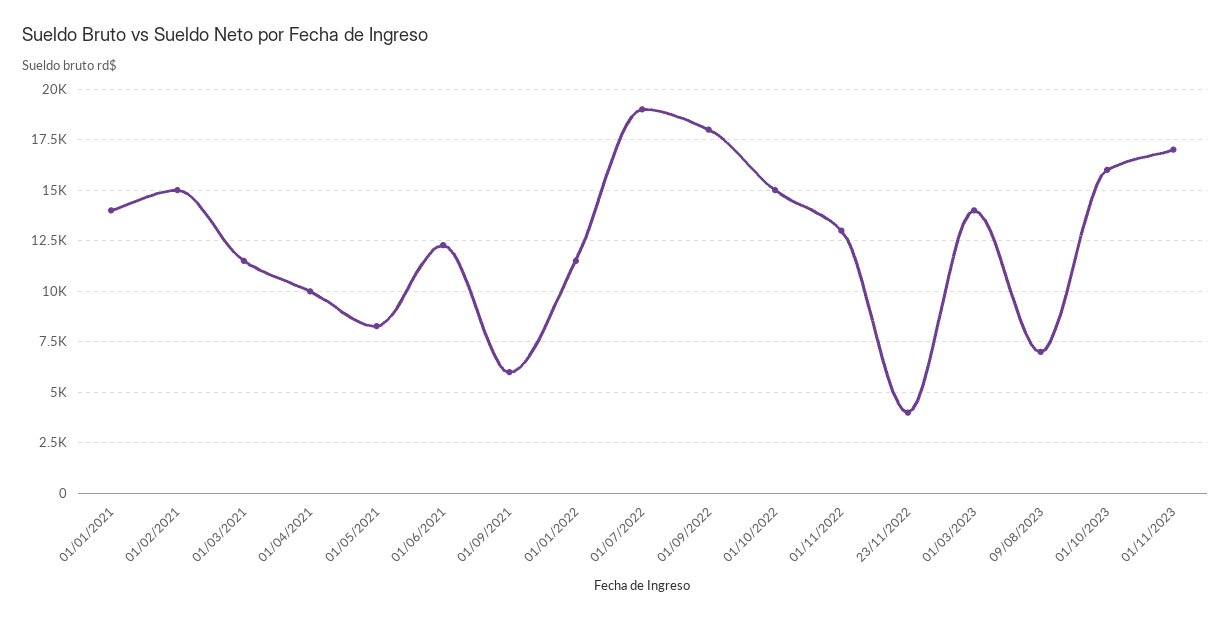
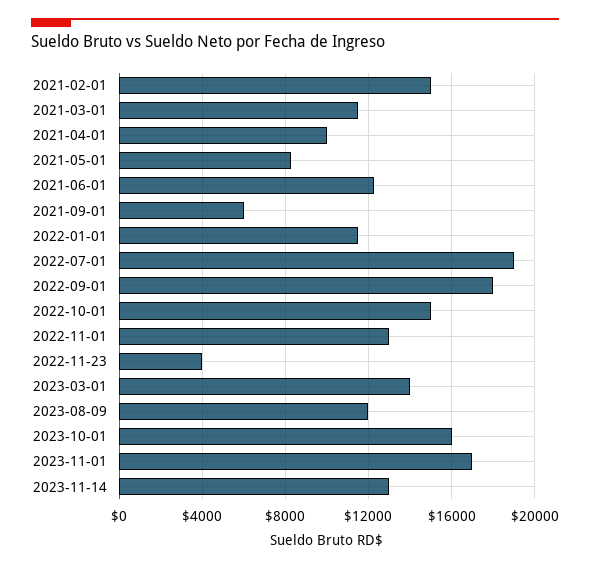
01/01/2021: 14000 -> none
09/08/2023: 7000 -> 12000
2023-11-14: none -> 13000

